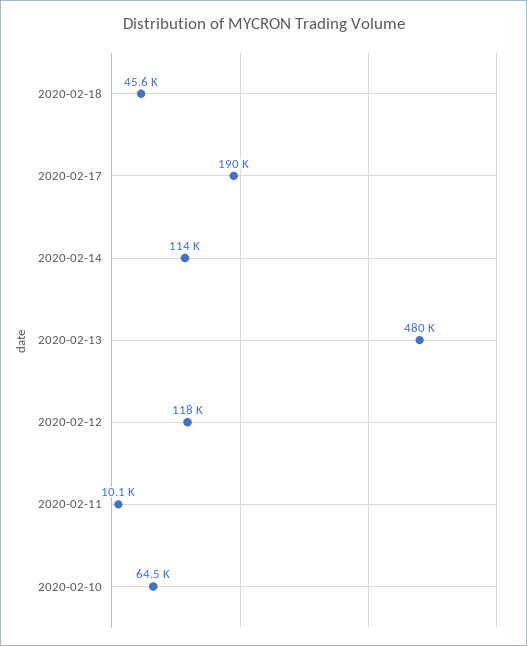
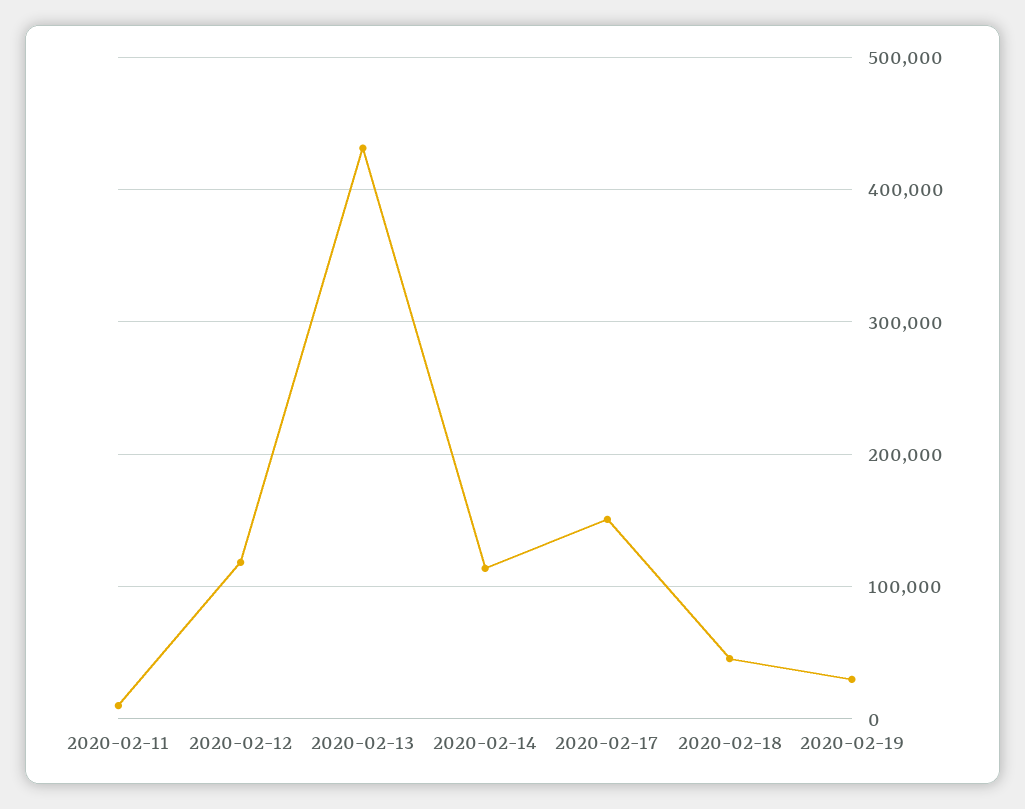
2020-02-17: 190000 -> 150000
2020-02-13: 480000 -> 430000
2020-02-10: 64500 -> none
2020-02-19: none -> 30000

